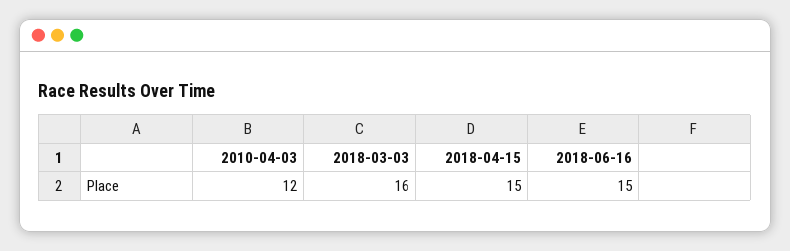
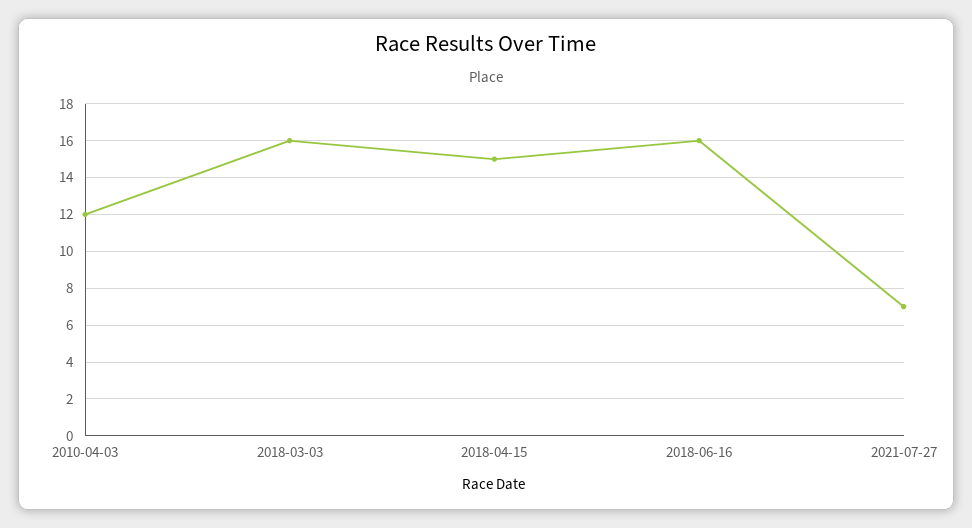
2018-06-16: 15 -> 16
2021-07-27: none -> 7

